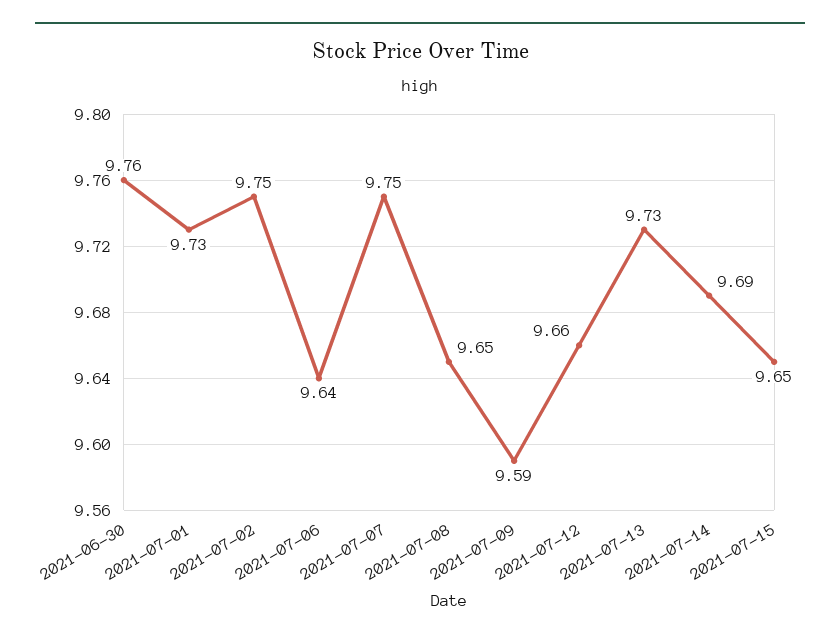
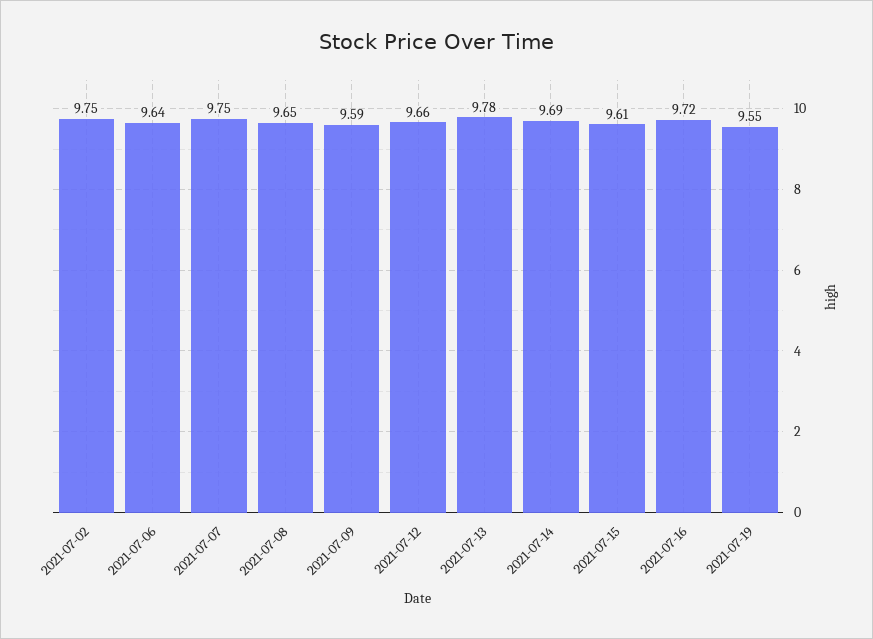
2021-06-30: 9.76 -> none
2021-07-01: 9.73 -> none
2021-07-13: 9.73 -> 9.78
2021-07-15: 9.65 -> 9.61
2021-07-16: none -> 9.72
2021-07-19: none -> 9.55

